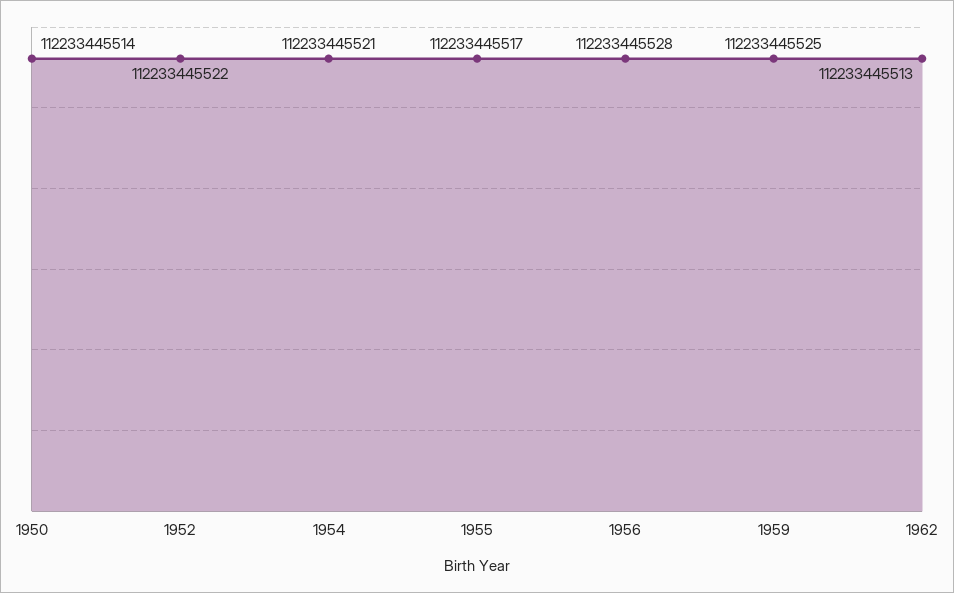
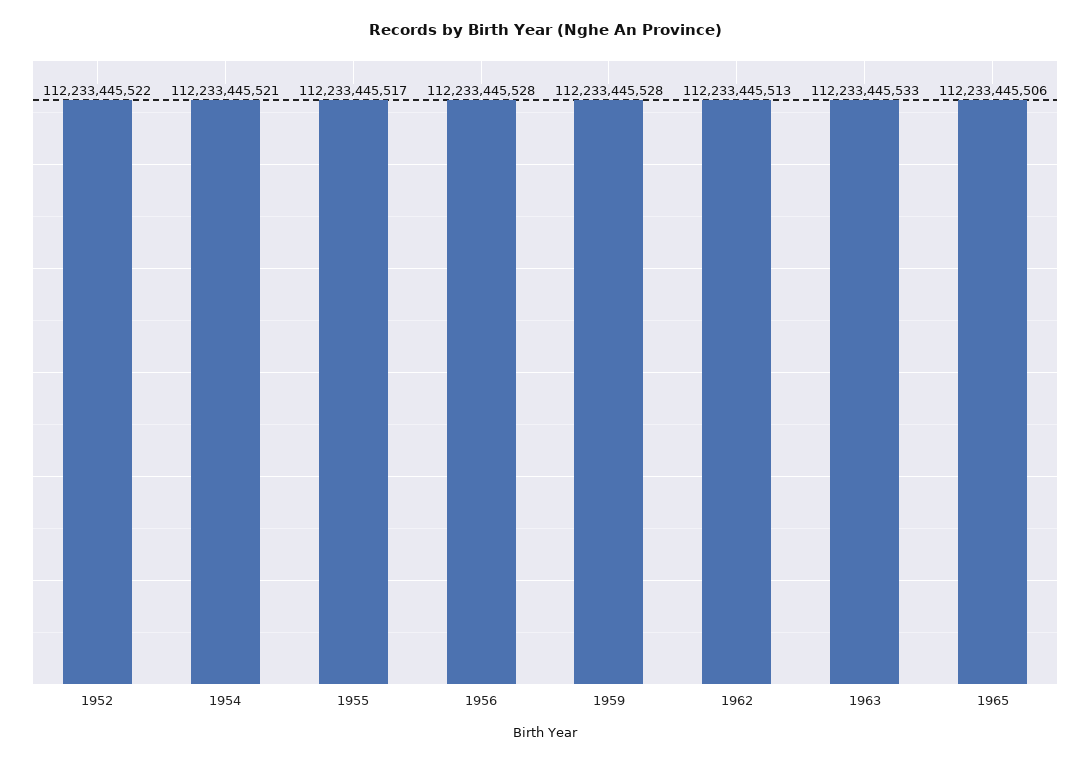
1950: 112233445514 -> none
1959: 112233445525 -> 112233445528
1963: none -> 112233445533
1965: none -> 112233445506

